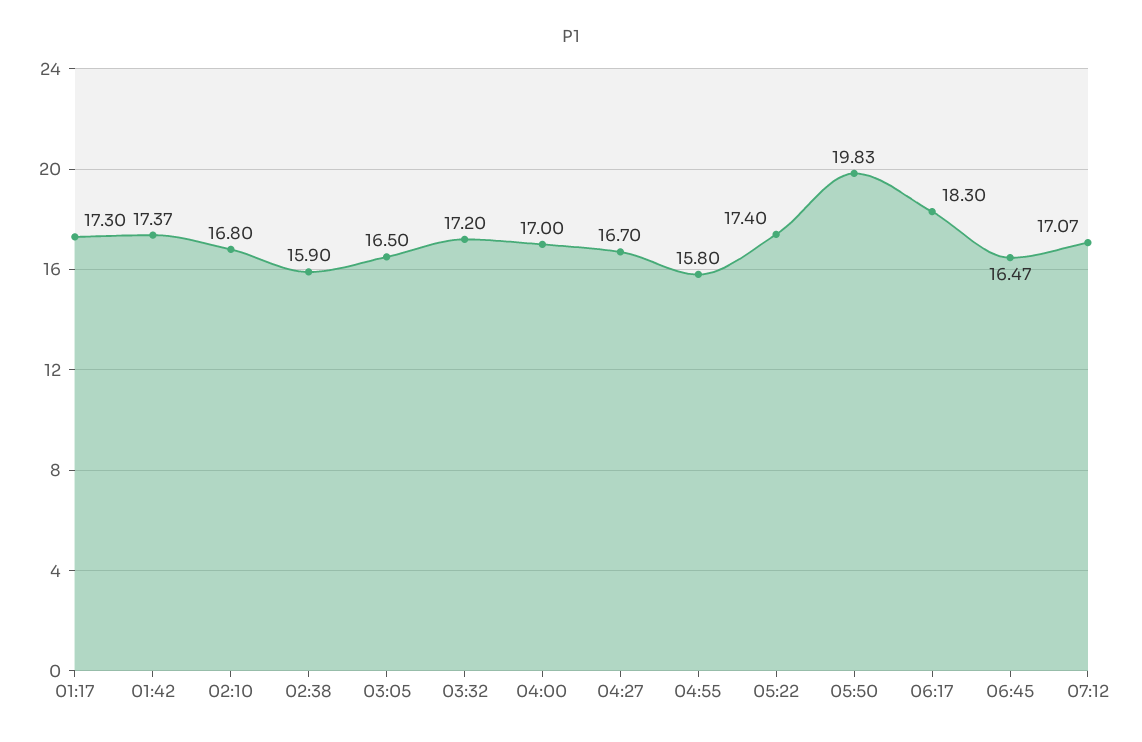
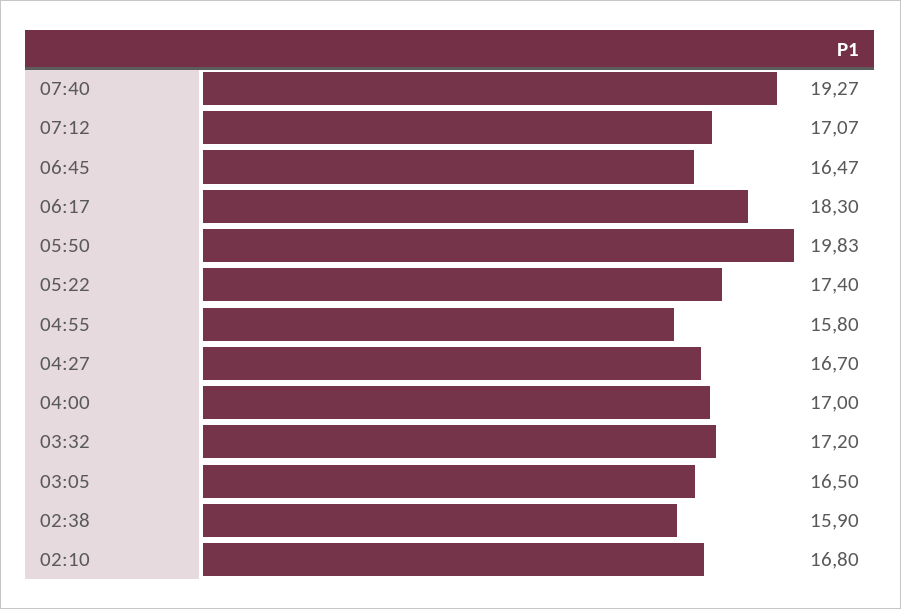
01:17: 17.3 -> none
01:42: 17.37 -> none
07:40: none -> 19.27

